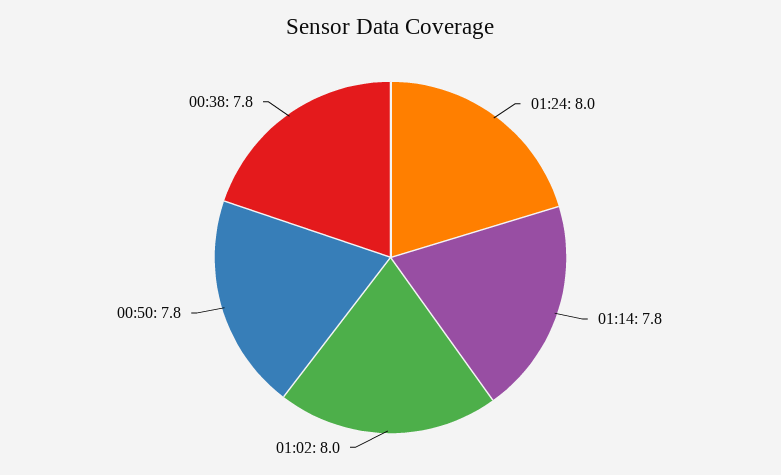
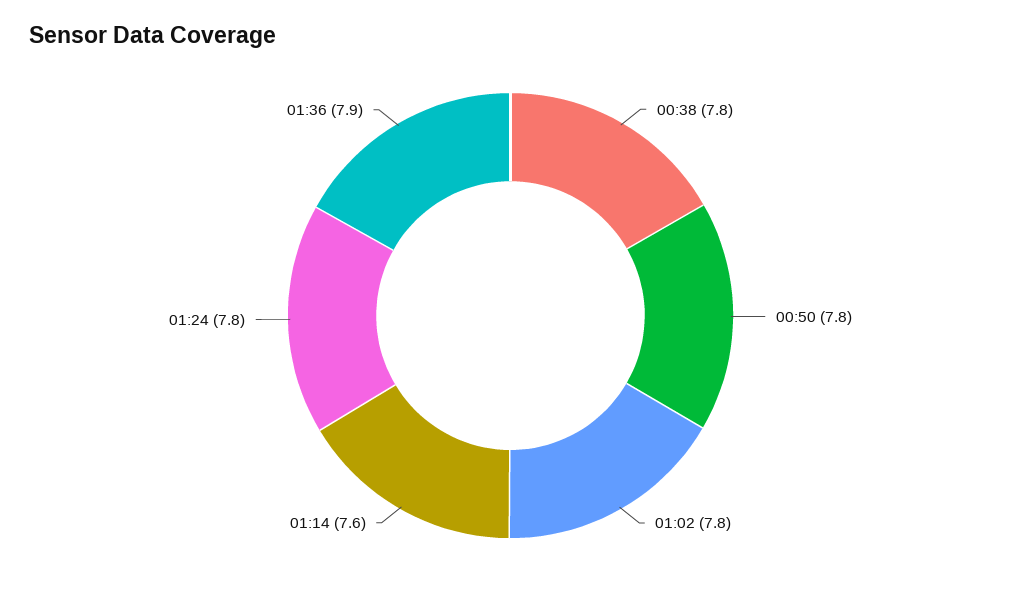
01:24: 8 -> 7.8
01:14: 7.8 -> 7.6
01:02: 8 -> 7.8
01:36: none -> 7.9

